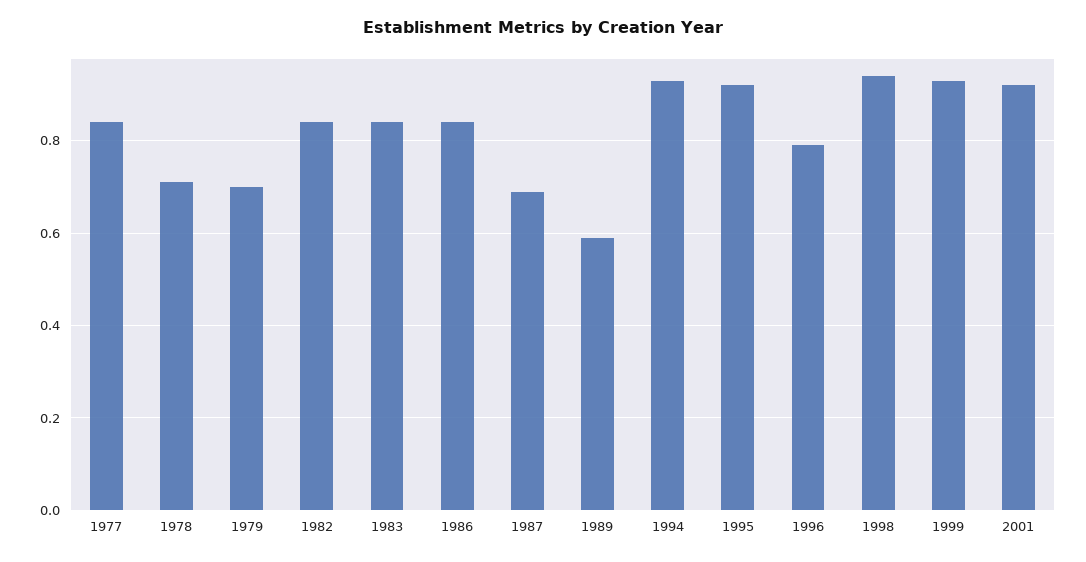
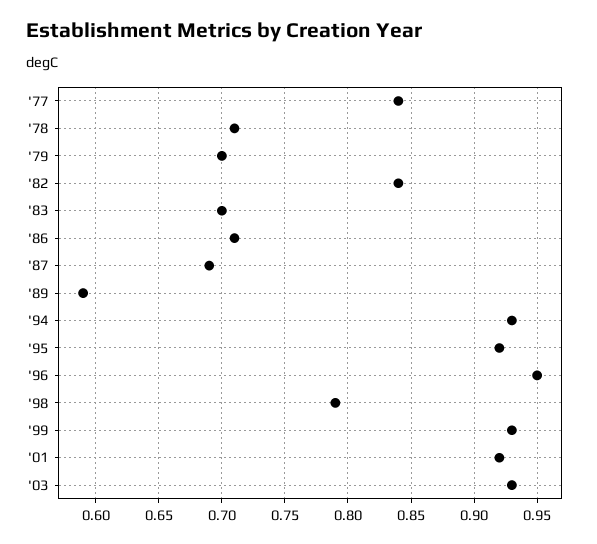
1983: 0.85 -> 0.7
1986: 0.85 -> 0.71
1996: 0.8 -> 0.95
1998: 0.95 -> 0.79
'03: none -> 0.93

